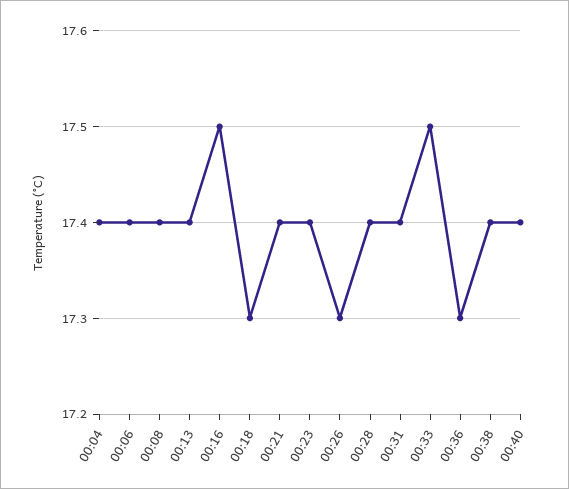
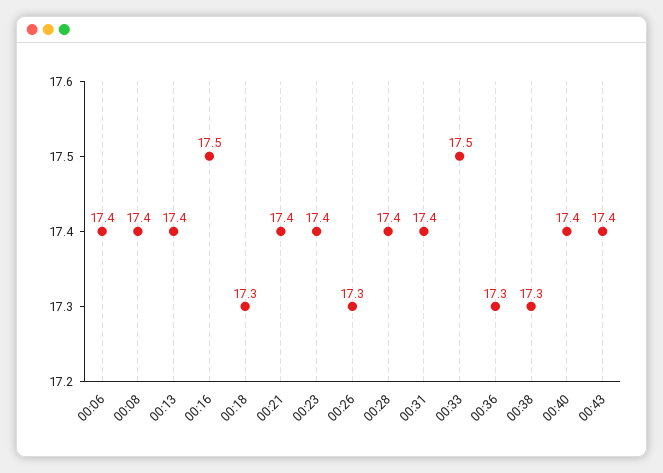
00:04: 17.4 -> none
00:38: 17.4 -> 17.3
00:43: none -> 17.4

